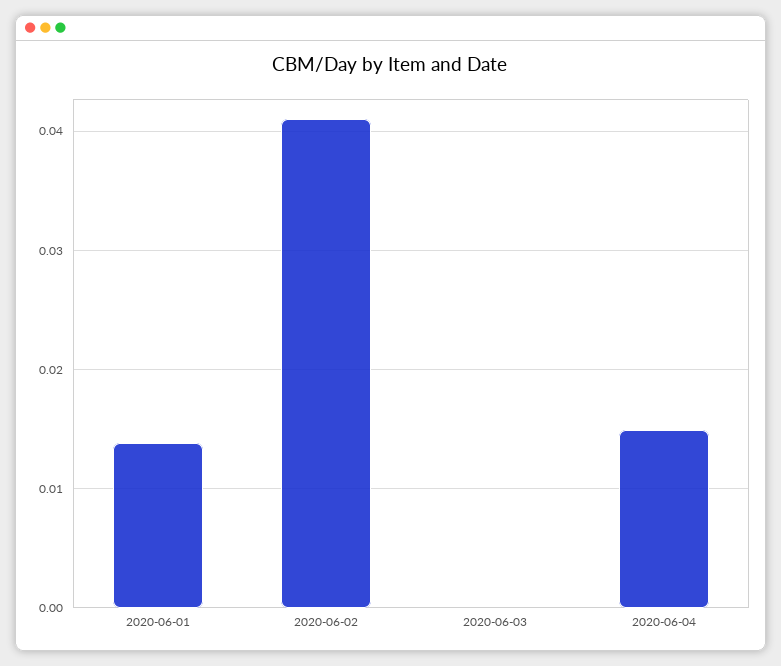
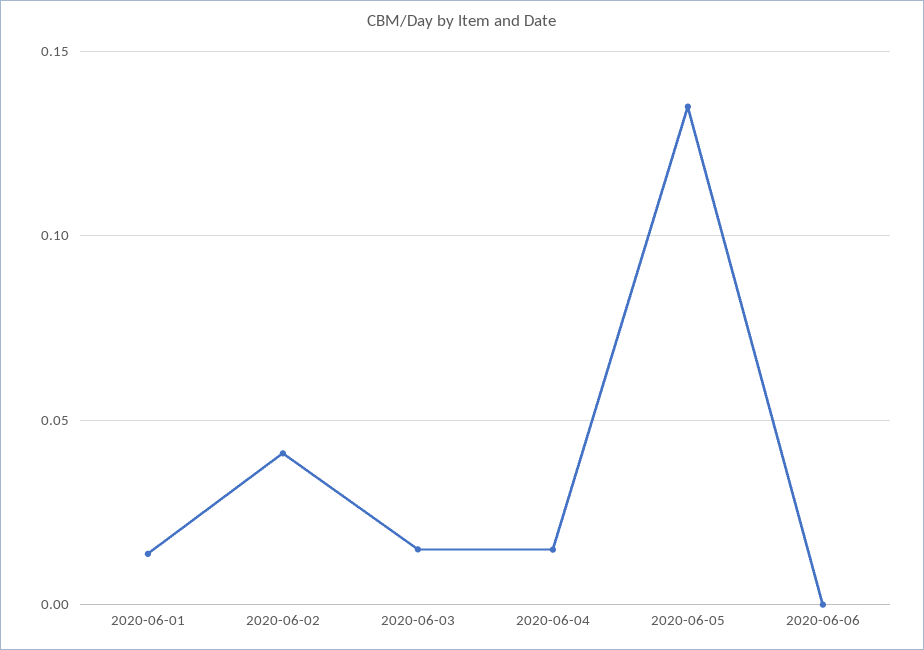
2020-06-03: 0 -> 0.015
2020-06-05: none -> 0.135
2020-06-06: none -> 0

